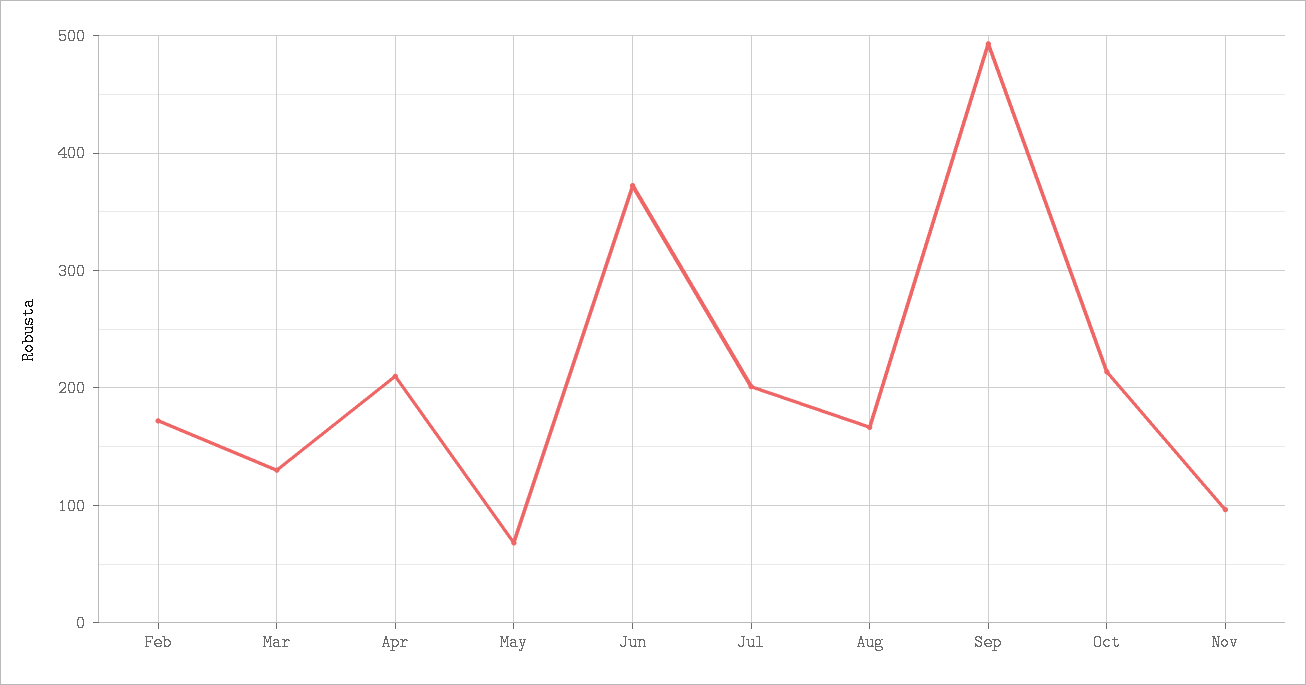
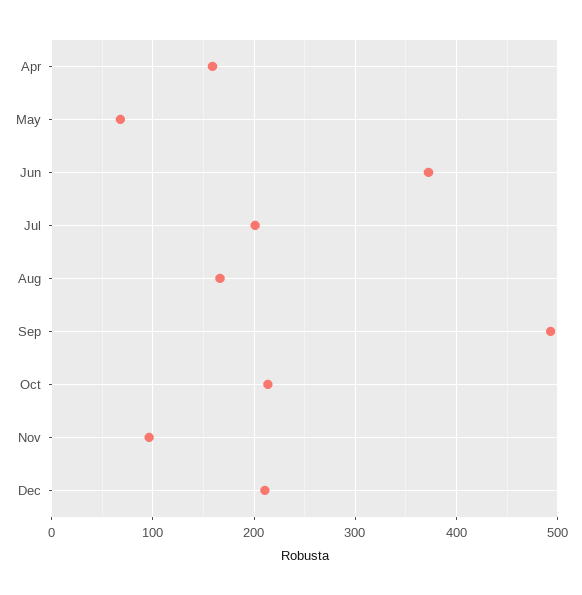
Feb: 170 -> none
Mar: 130 -> none
Apr: 210 -> 160
Dec: none -> 210

